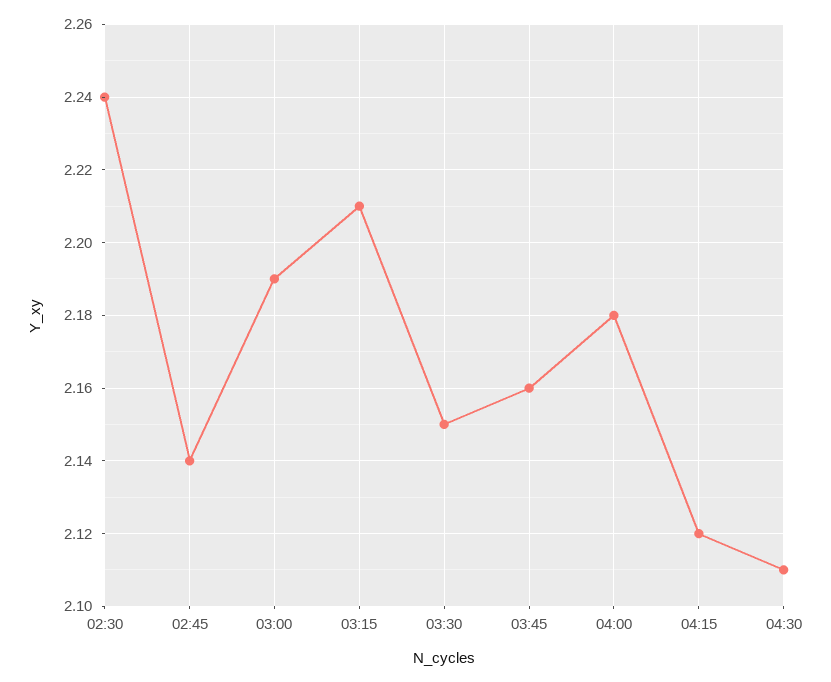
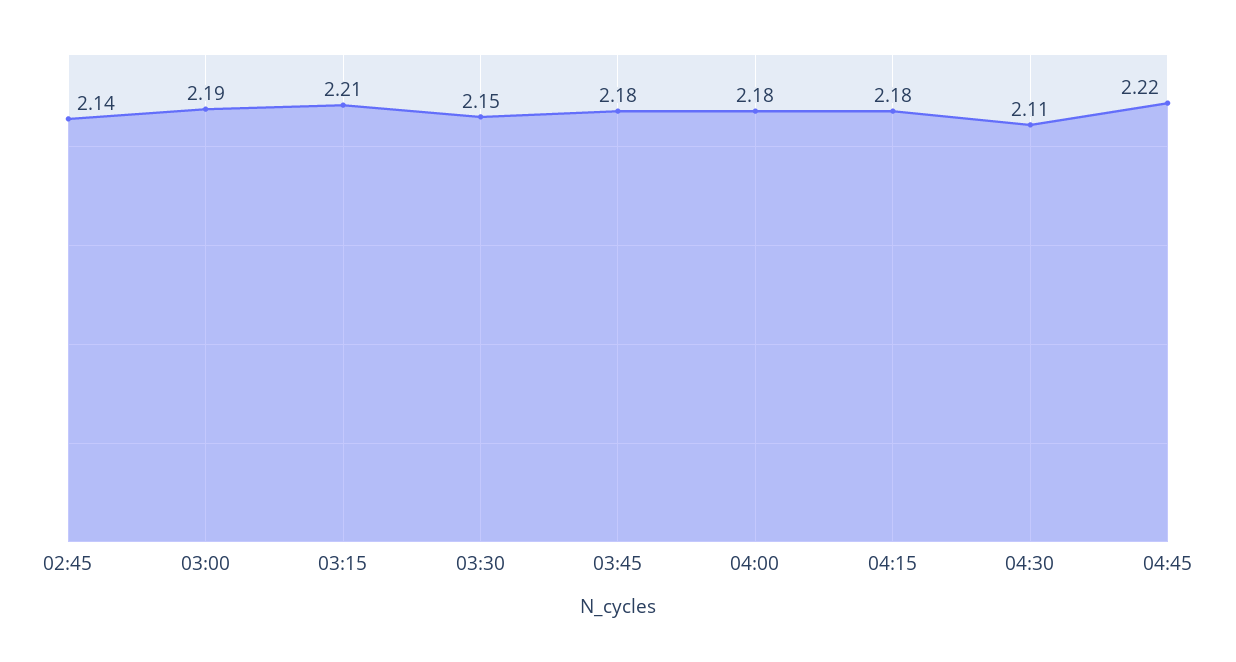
02:30: 2.24 -> none
03:45: 2.16 -> 2.18
04:15: 2.12 -> 2.18
04:45: none -> 2.22

